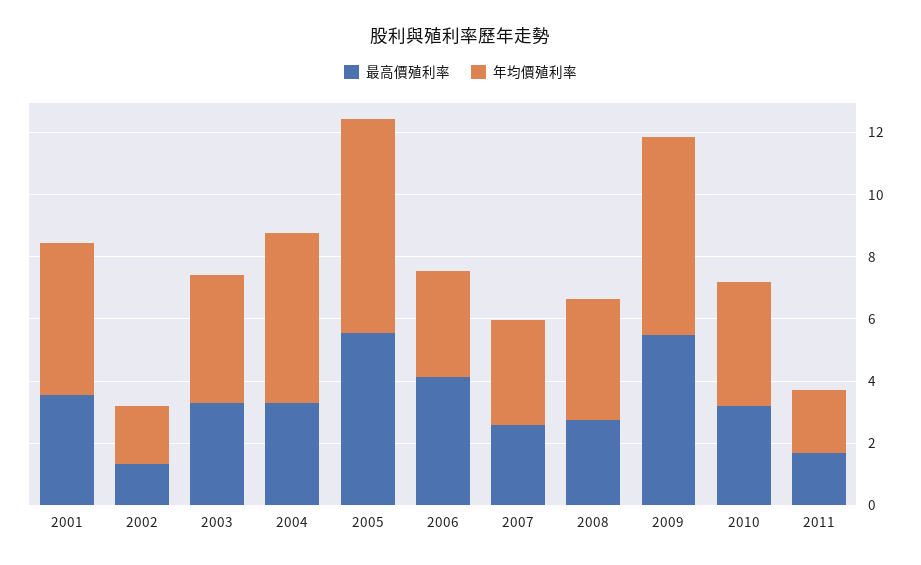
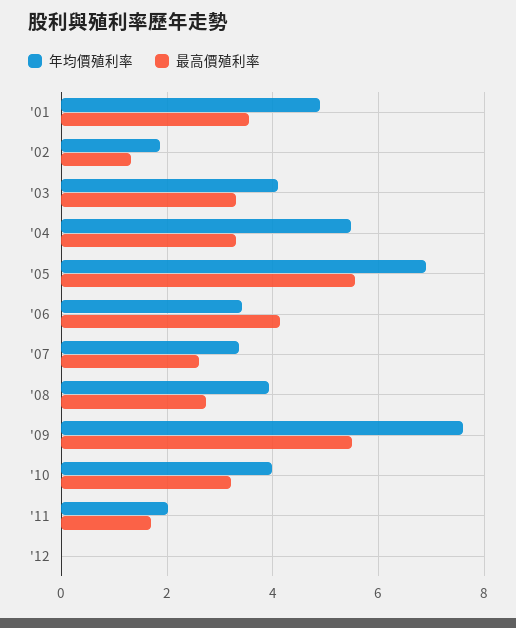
年均價殖利率, 2009: 6.5 -> 7.6
年均價殖利率, '12: none -> 0
最高價殖利率, '12: none -> 0

